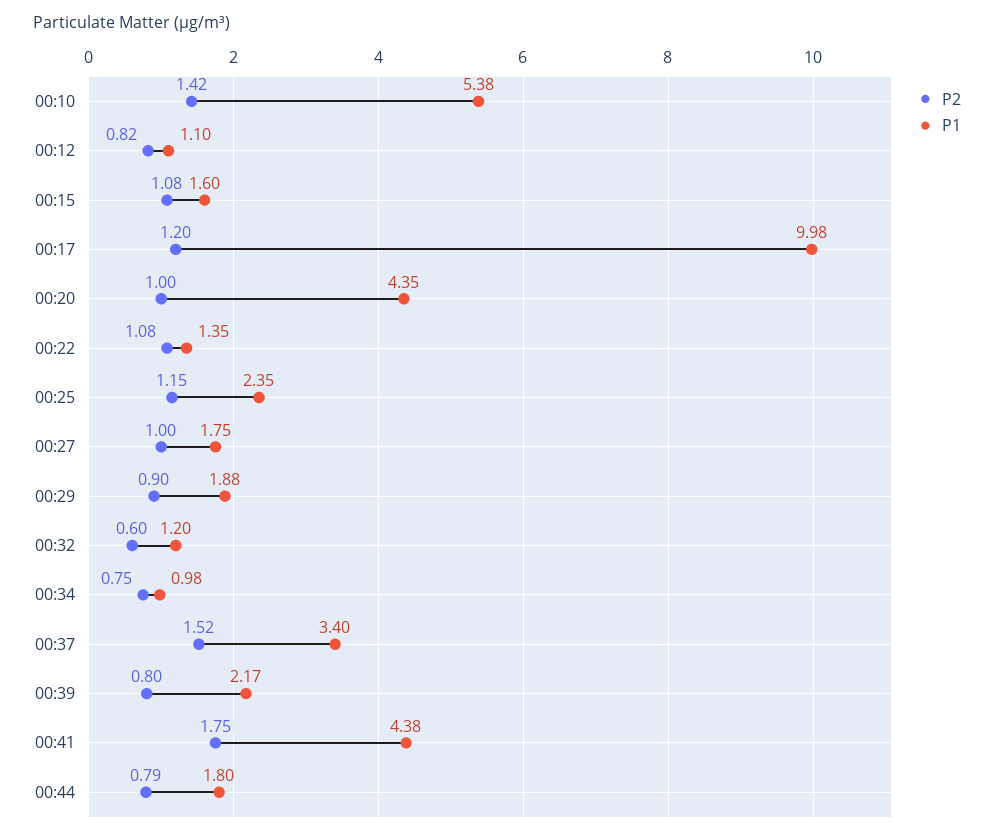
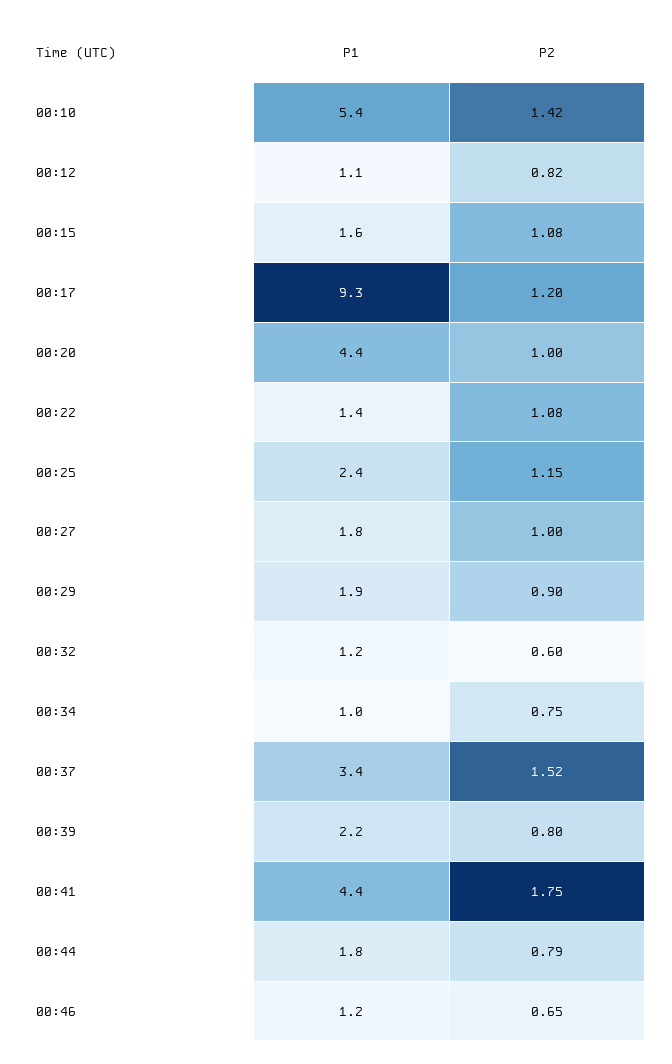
P1, 00:17: 9.98 -> 9.3
P1, 00:46: none -> 1.2
P2, 00:46: none -> 0.65

